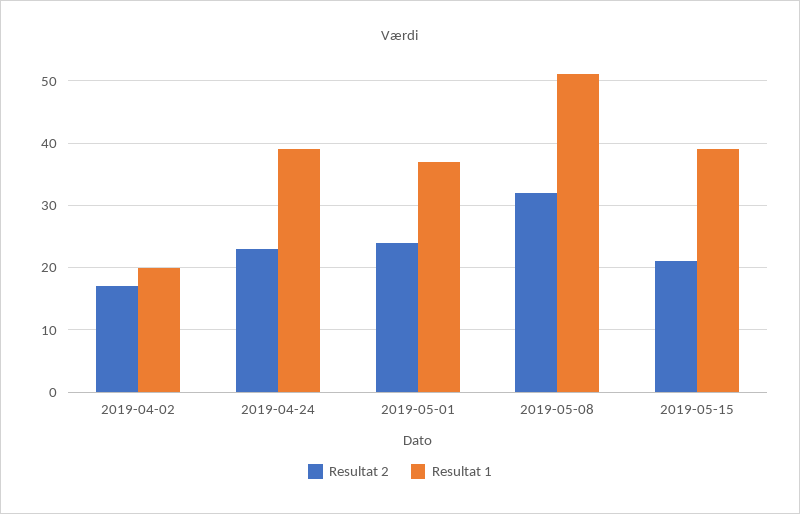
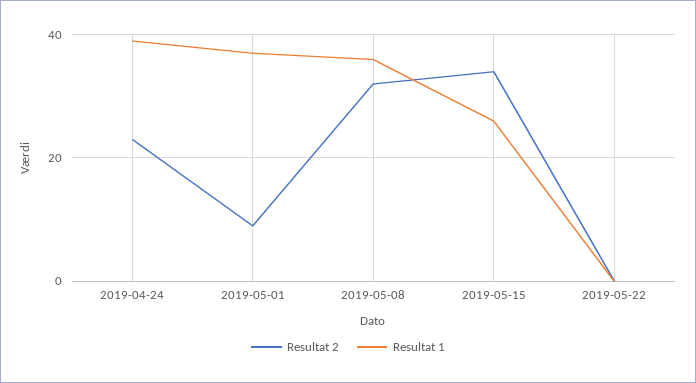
Resultat 2, 2019-04-02: 17 -> none
Resultat 1, 2019-04-02: 20 -> none
Resultat 2, 2019-05-01: 24 -> 10
Resultat 1, 2019-05-08: 51 -> 35
Resultat 2, 2019-05-15: 21 -> 35
Resultat 1, 2019-05-15: 39 -> 25
Resultat 2, 2019-05-22: none -> 0
Resultat 1, 2019-05-22: none -> 0

